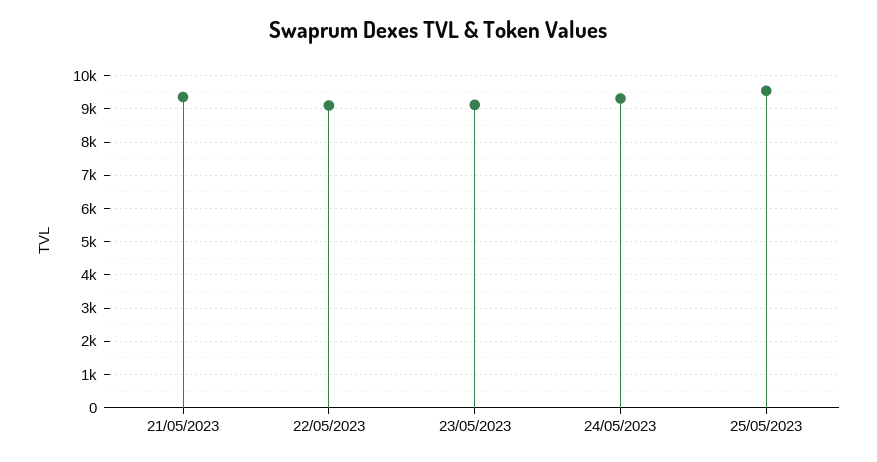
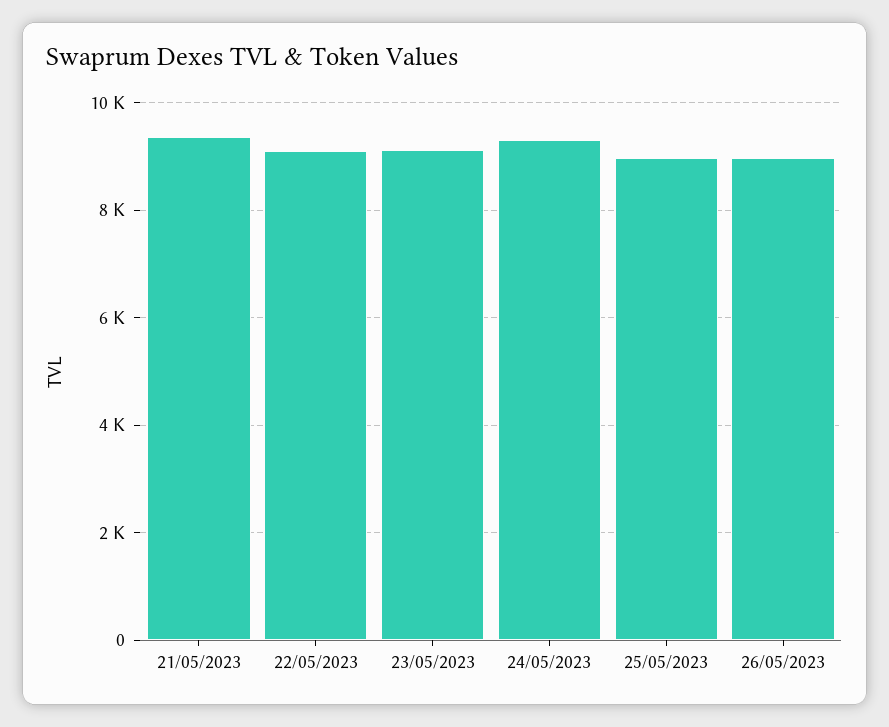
25/05/2023: 9600 -> 9000
26/05/2023: none -> 9000

